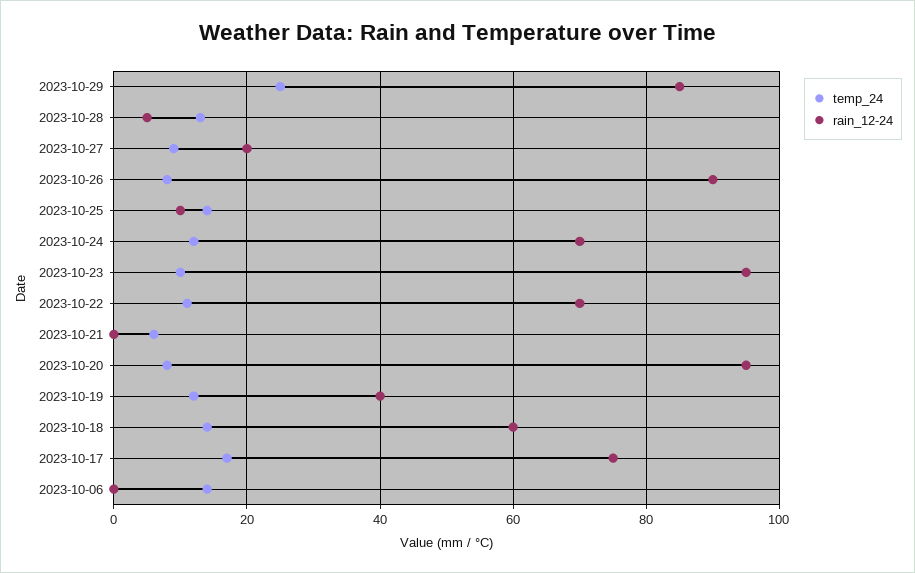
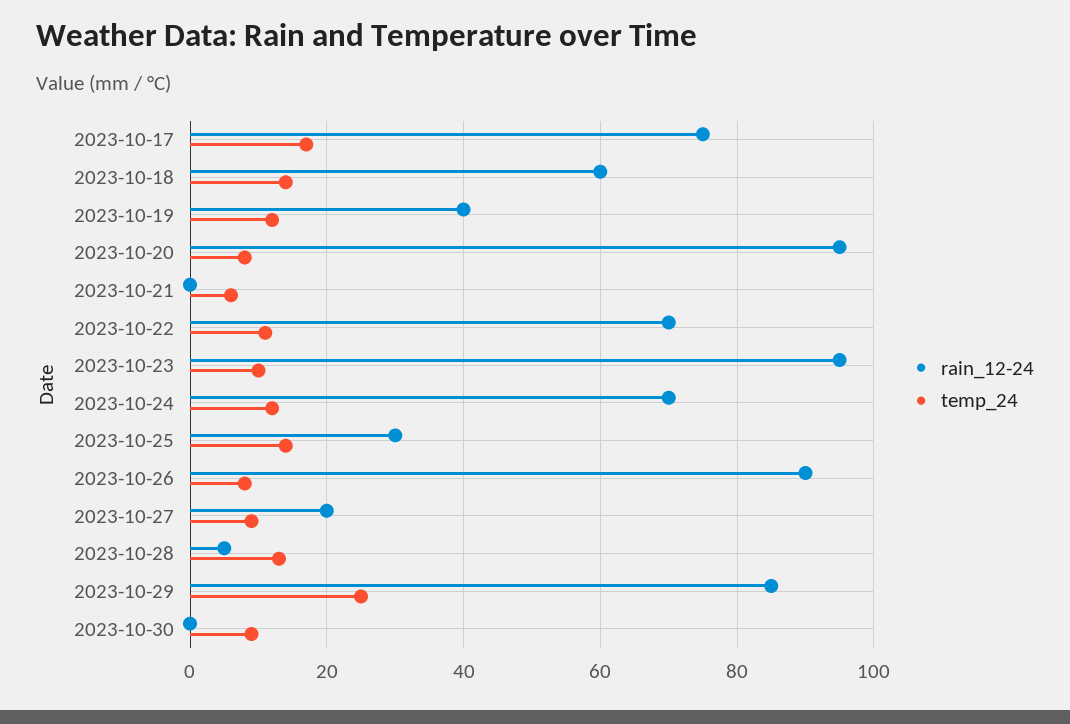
rain_12-24, 2023-10-25: 10 -> 30
temp_24, 2023-10-06: 15 -> none
rain_12-24, 2023-10-06: 0 -> none
rain_12-24, 2023-10-30: none -> 0
temp_24, 2023-10-30: none -> 10

